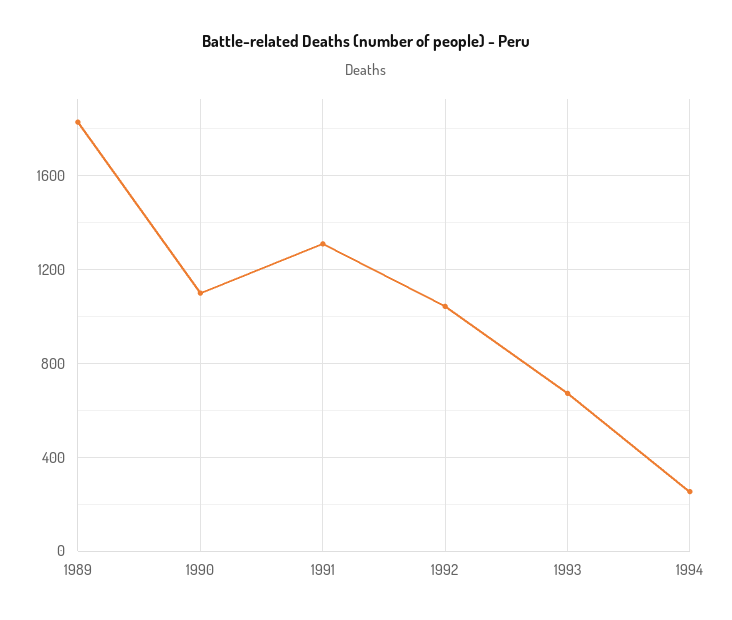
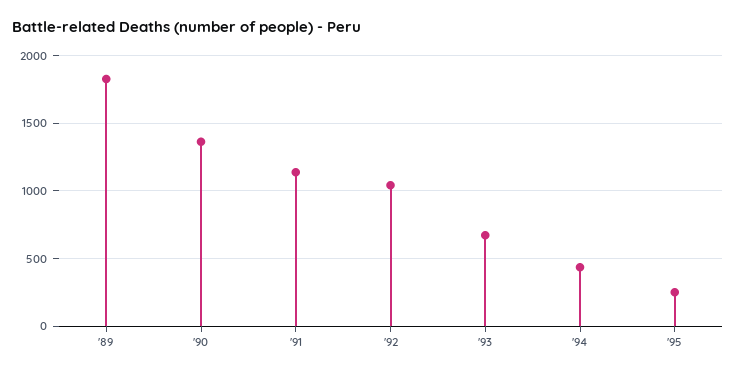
1990: 1100 -> 1350
1991: 1300 -> 1150
1994: 250 -> 450
'95: none -> 250

